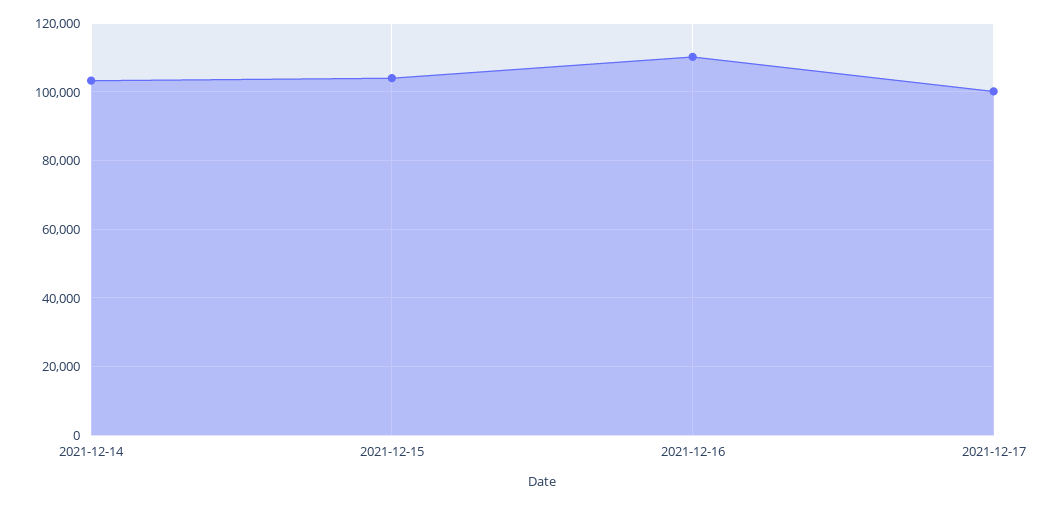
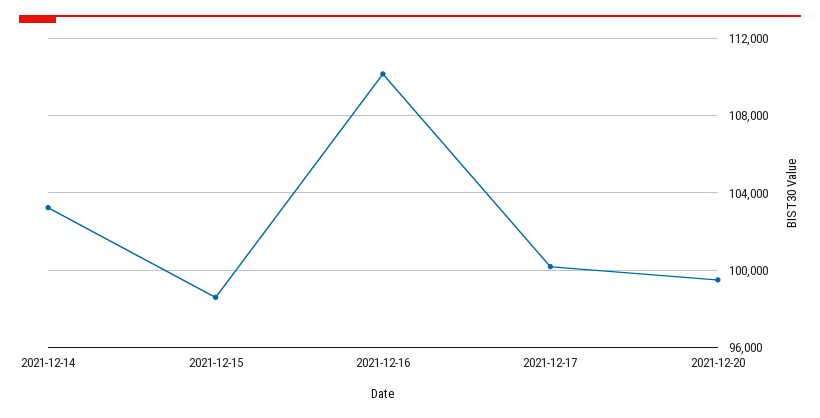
2021-12-15: 104000 -> 98500
2021-12-20: none -> 99500

